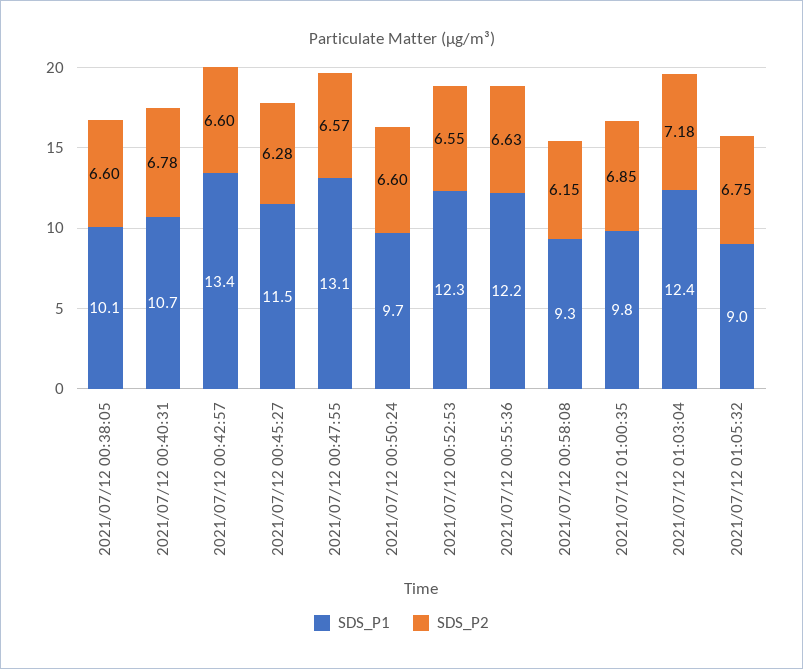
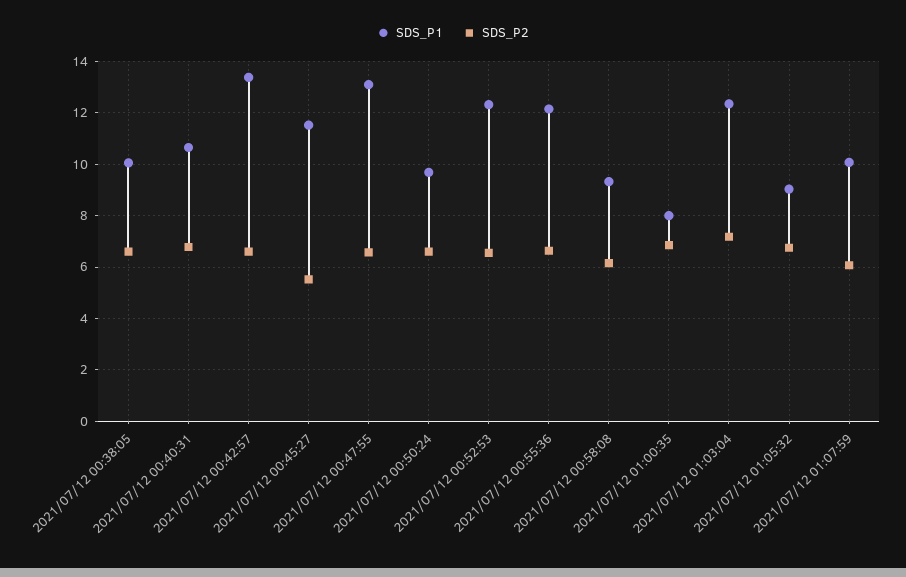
SDS_P2, 2021/07/12 00:45:27: 6.28 -> 5.5
SDS_P1, 2021/07/12 01:00:35: 9.8 -> 8
SDS_P1, 2021/07/12 01:07:59: none -> 10
SDS_P2, 2021/07/12 01:07:59: none -> 6

